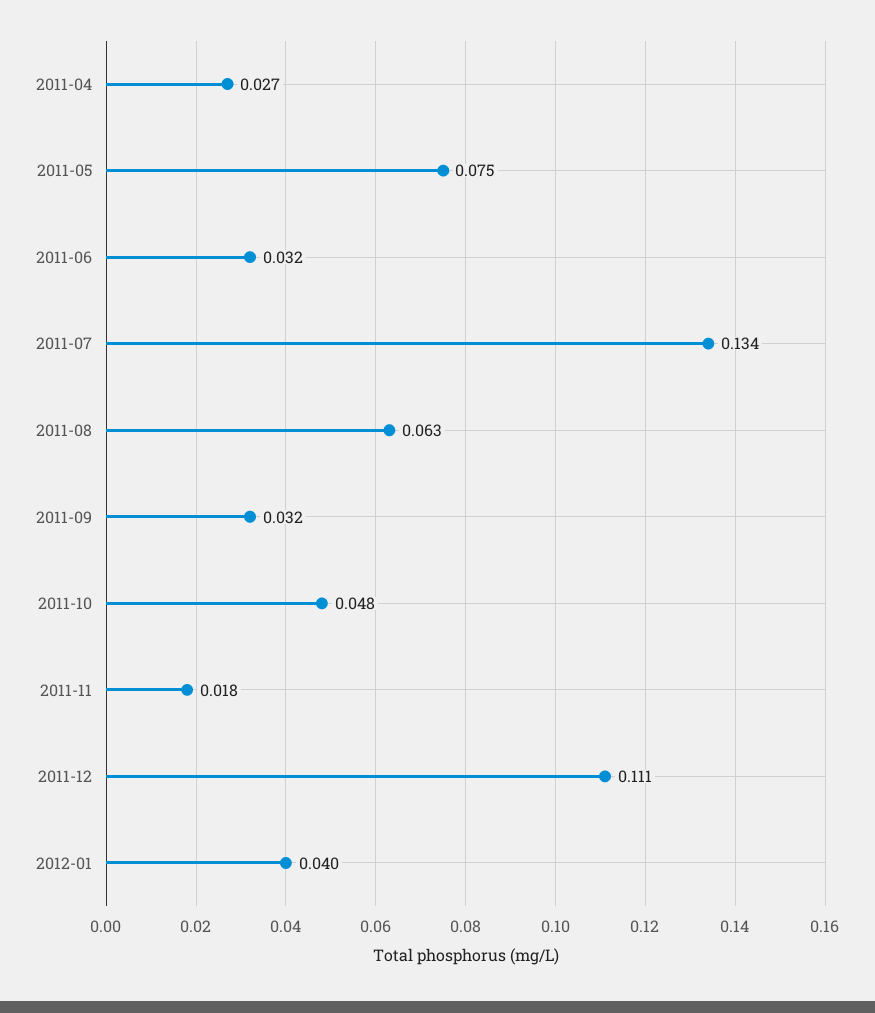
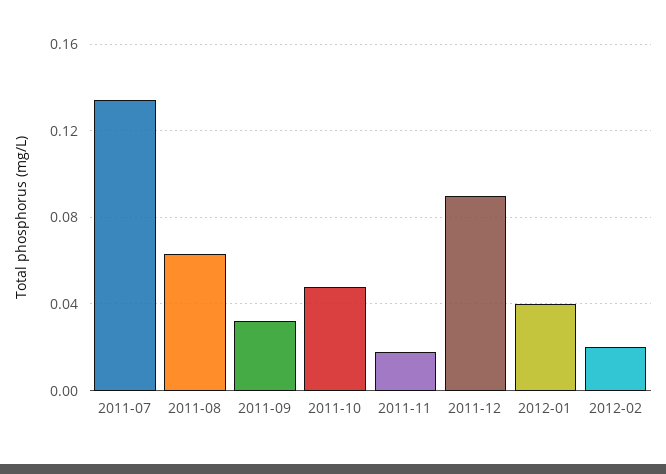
2011-04: 0.027 -> none
2011-05: 0.075 -> none
2011-06: 0.032 -> none
2011-12: 0.111 -> 0.09
2012-02: none -> 0.02

